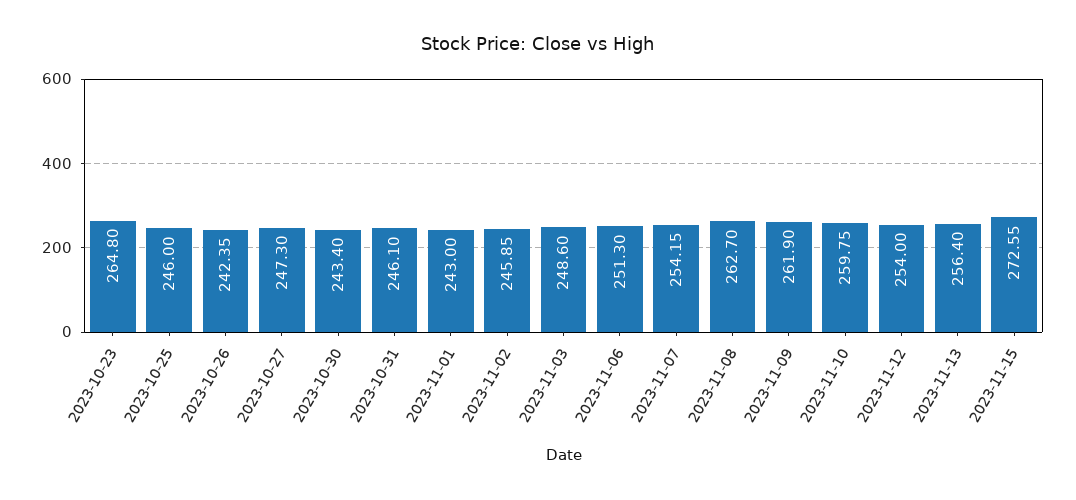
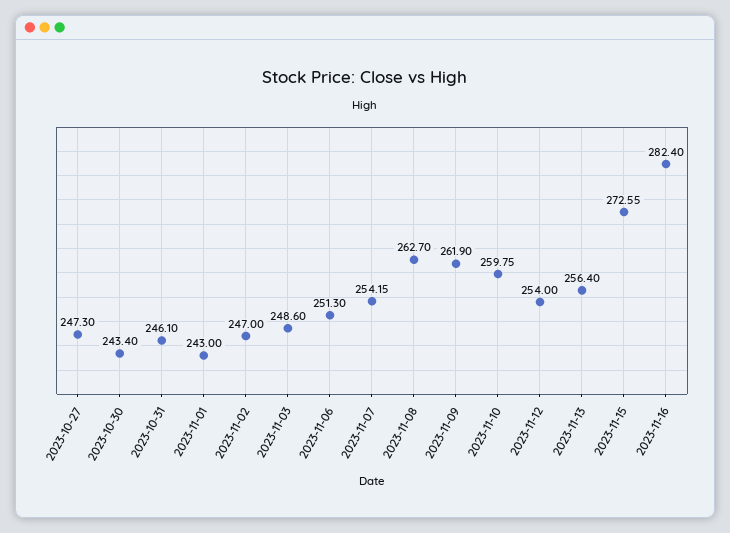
2023-10-23: 264.8 -> none
2023-10-25: 246 -> none
2023-10-26: 242.35 -> none
2023-11-02: 245.85 -> 247
2023-11-16: none -> 282.4

